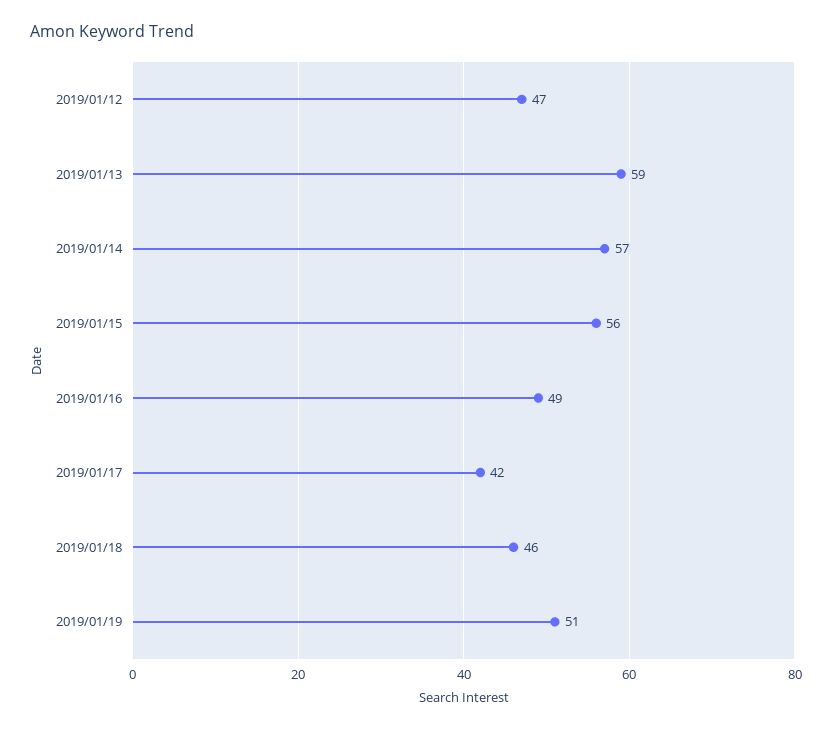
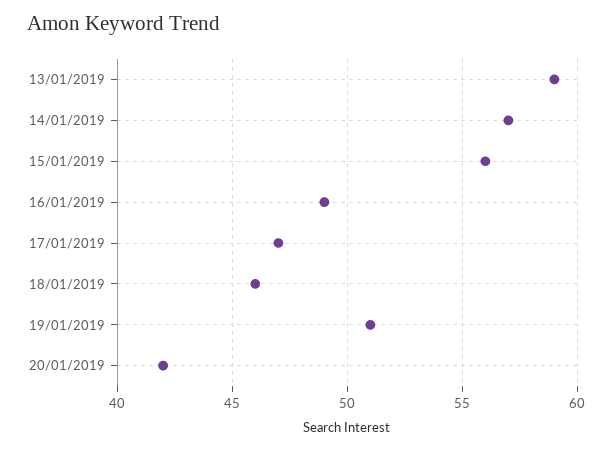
2019/01/12: 47 -> none
2019/01/17: 42 -> 47
20/01/2019: none -> 42

